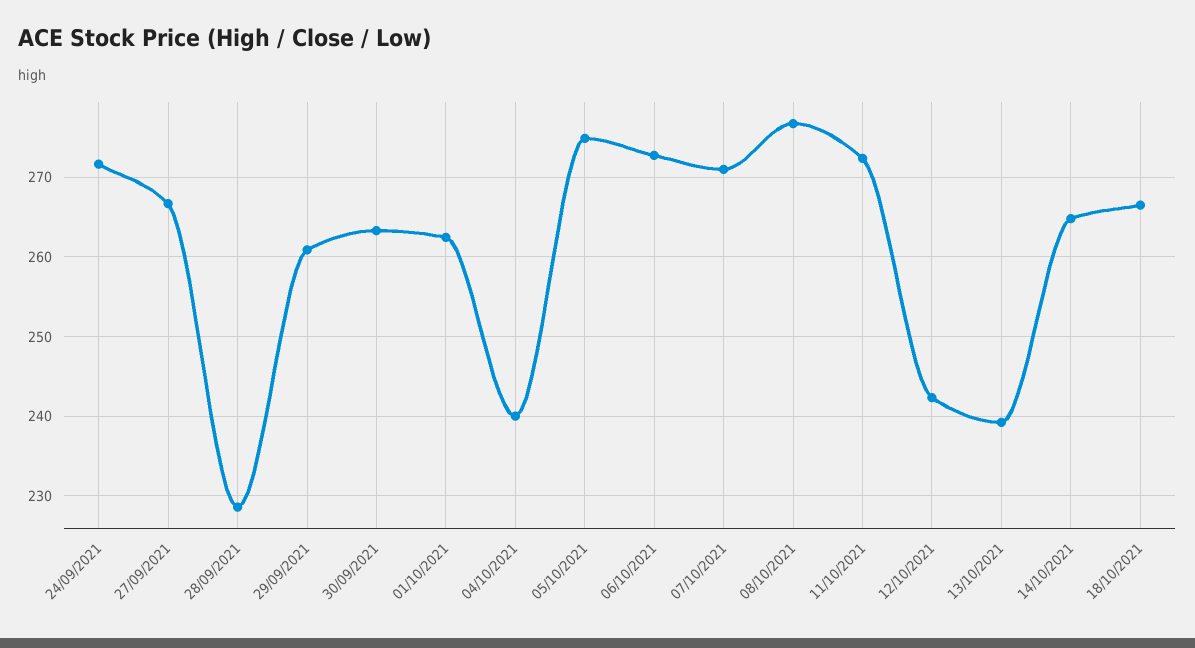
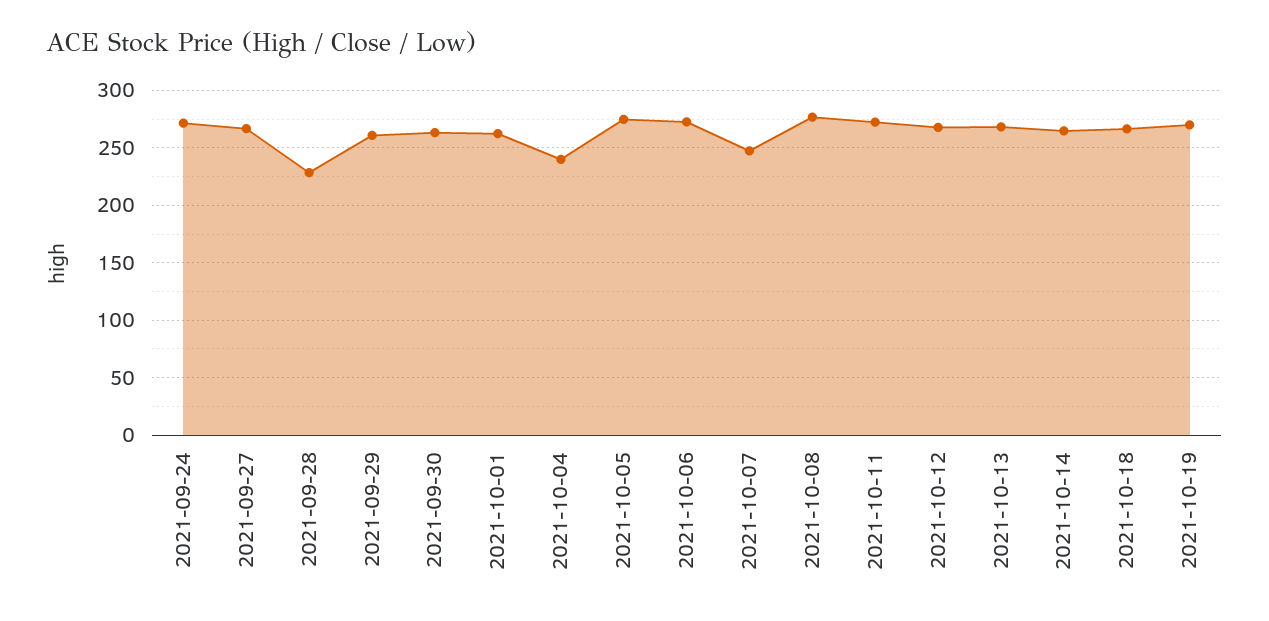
07/10/2021: 271 -> 250
12/10/2021: 242 -> 270
13/10/2021: 239 -> 270
2021-10-19: none -> 270

